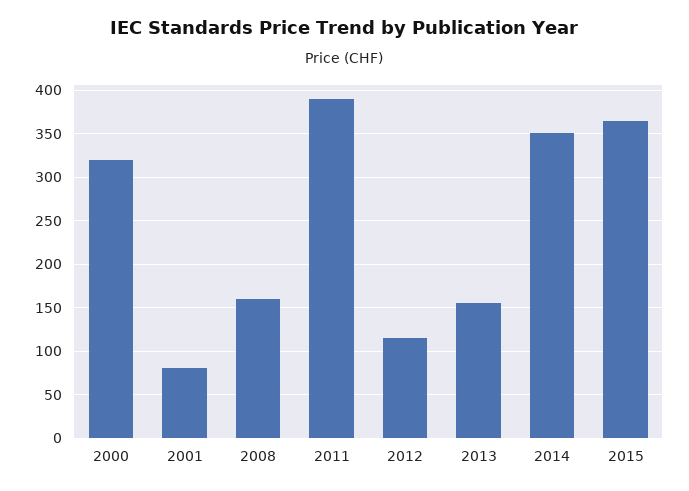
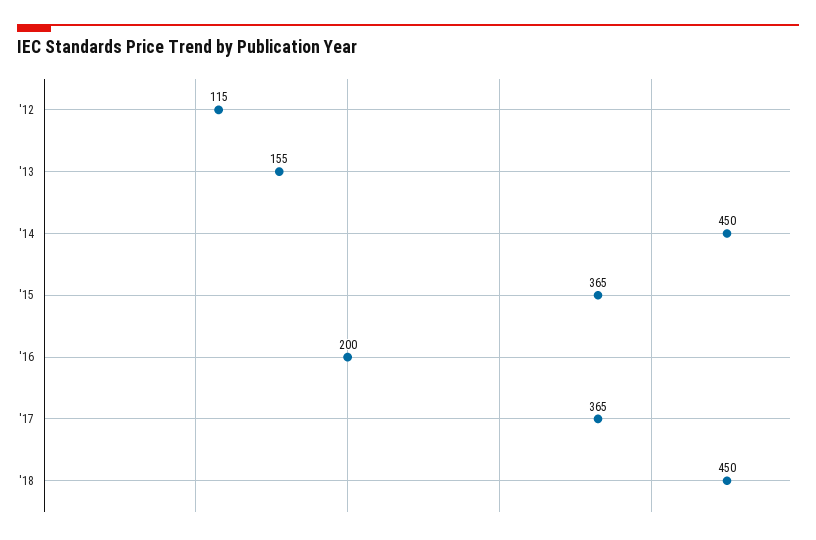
2000: 320 -> none
2001: 80 -> none
2008: 160 -> none
2011: 390 -> none
2014: 350 -> 450
'16: none -> 200
'17: none -> 365
'18: none -> 450

